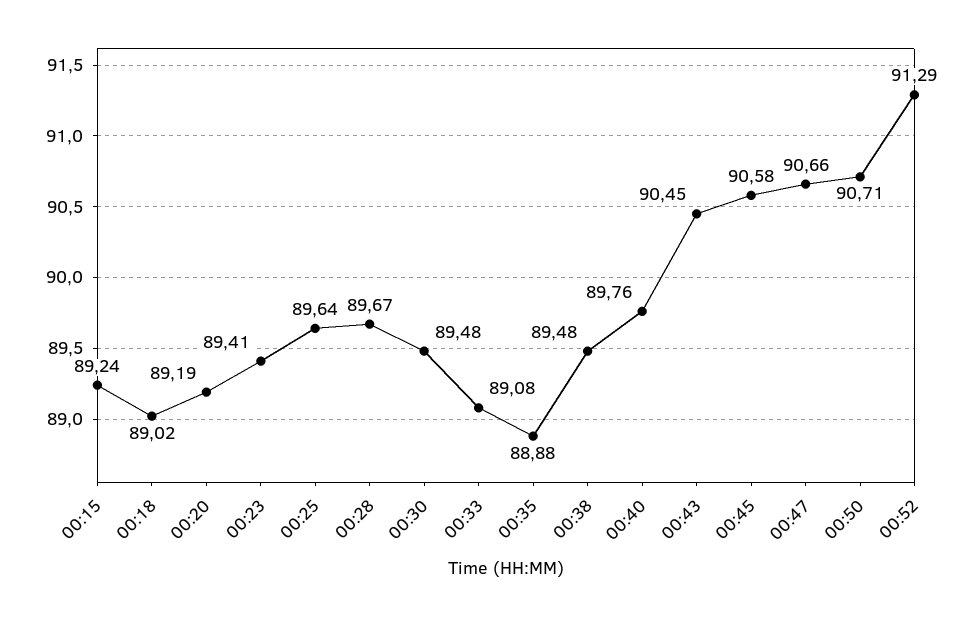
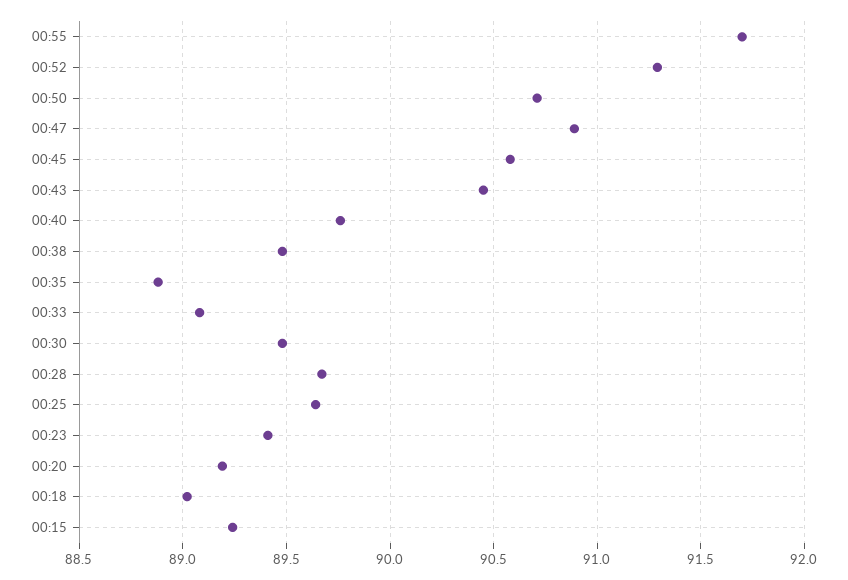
00:47: 90.66 -> 90.9
00:55: none -> 91.7

